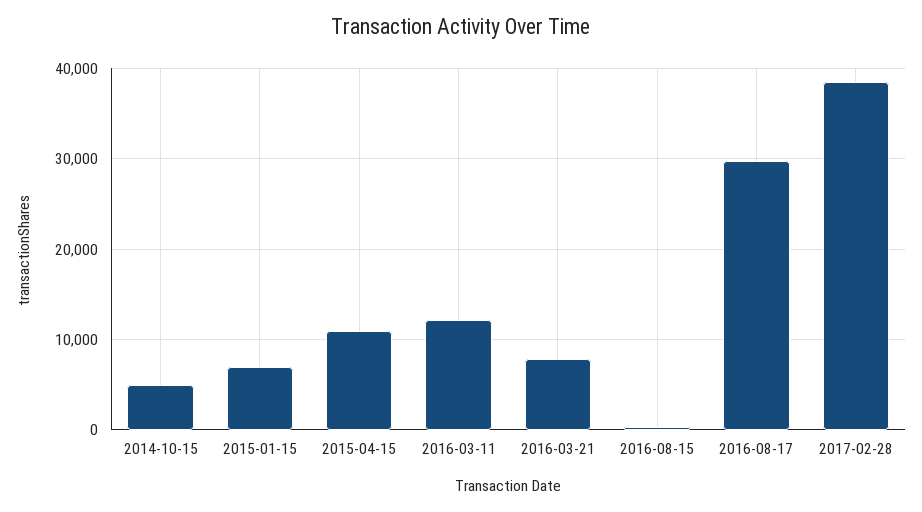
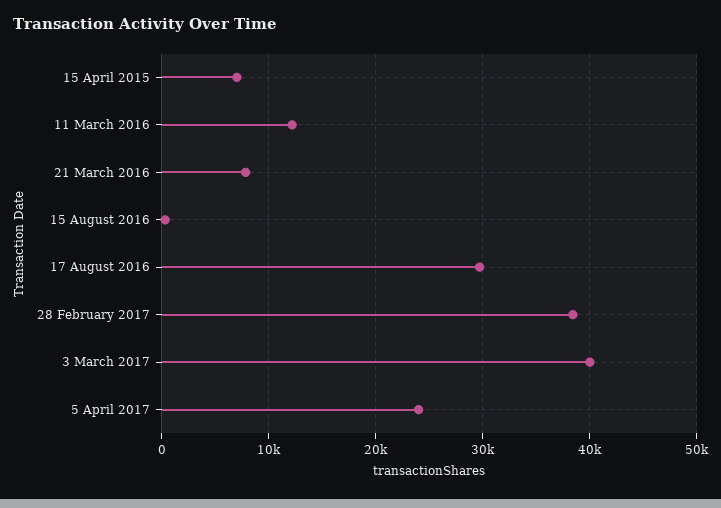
2014-10-15: 5000 -> none
2015-01-15: 7000 -> none
2015-04-15: 11000 -> 7000
3 March 2017: none -> 40000
5 April 2017: none -> 24000

